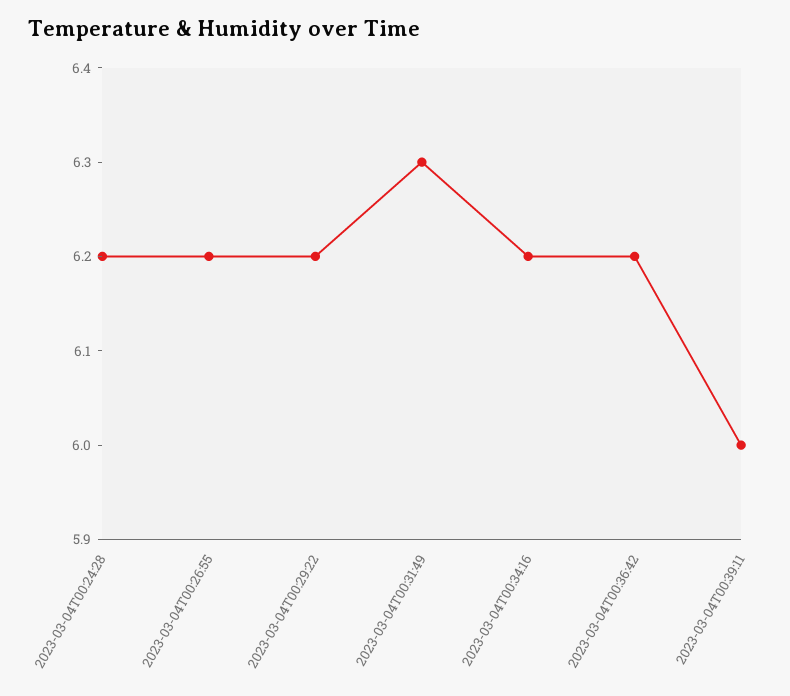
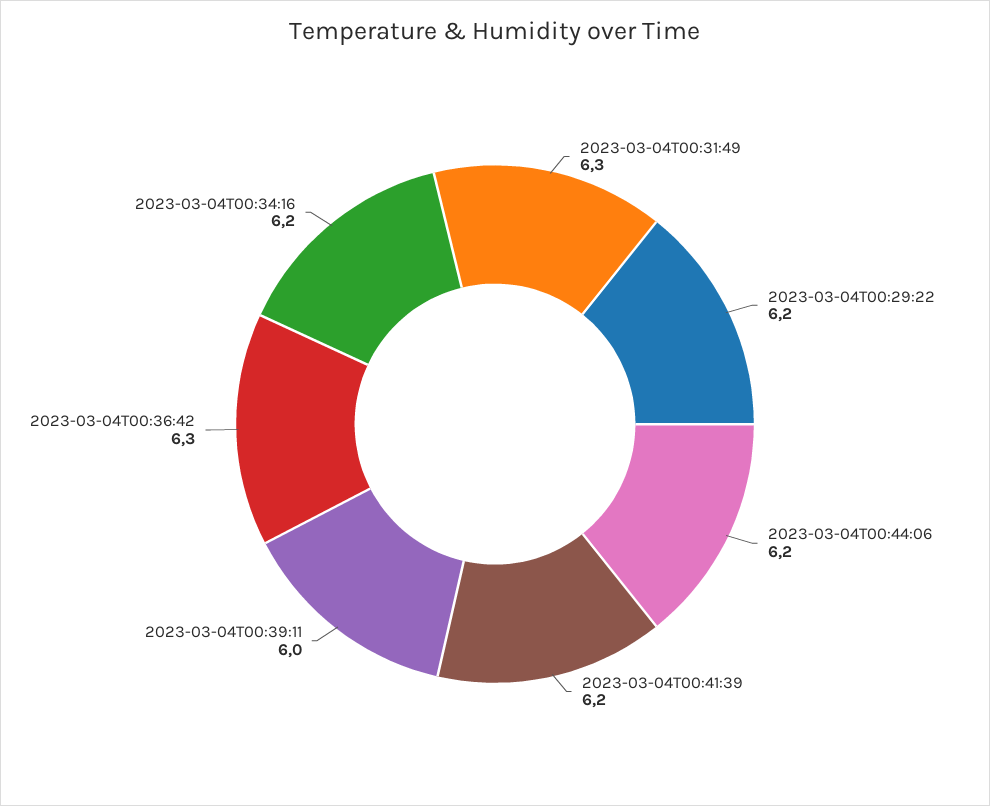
2023-03-04T00:24:28: 6.2 -> none
2023-03-04T00:26:55: 6.2 -> none
2023-03-04T00:36:42: 6.2 -> 6.3
2023-03-04T00:44:06: none -> 6.2
2023-03-04T00:41:39: none -> 6.2

